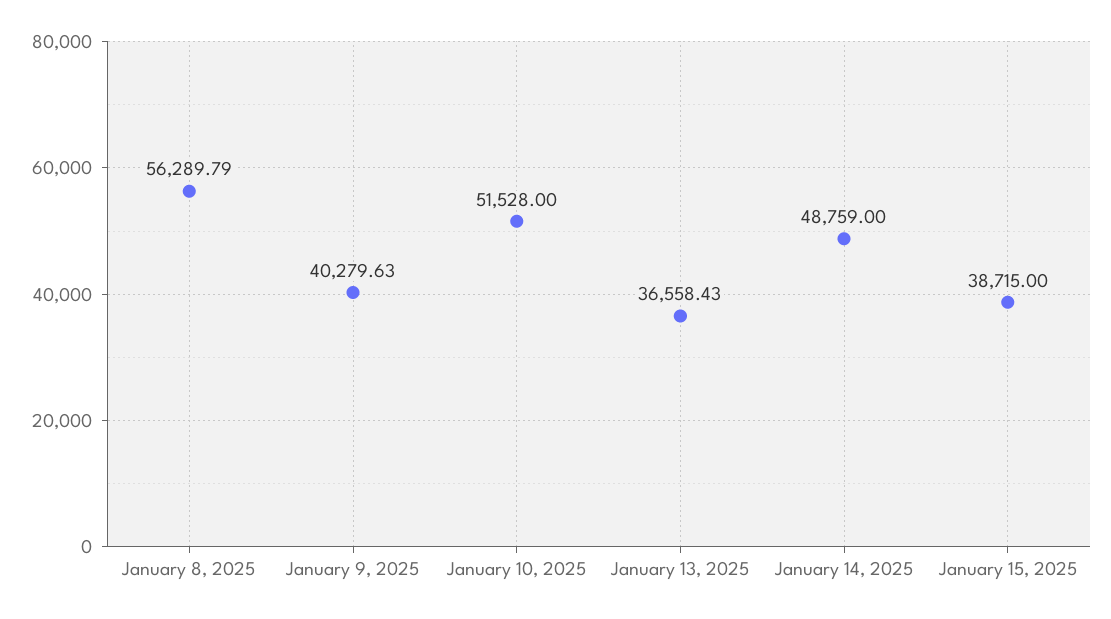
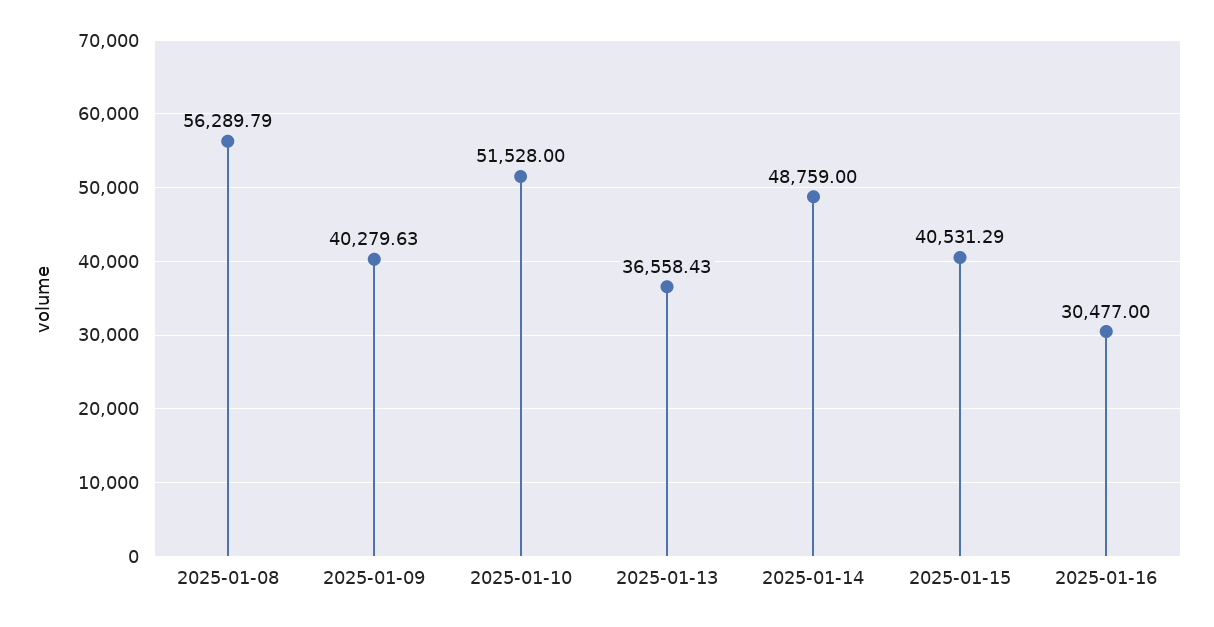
January 15, 2025: 38715 -> 40531.29
2025-01-16: none -> 30477

